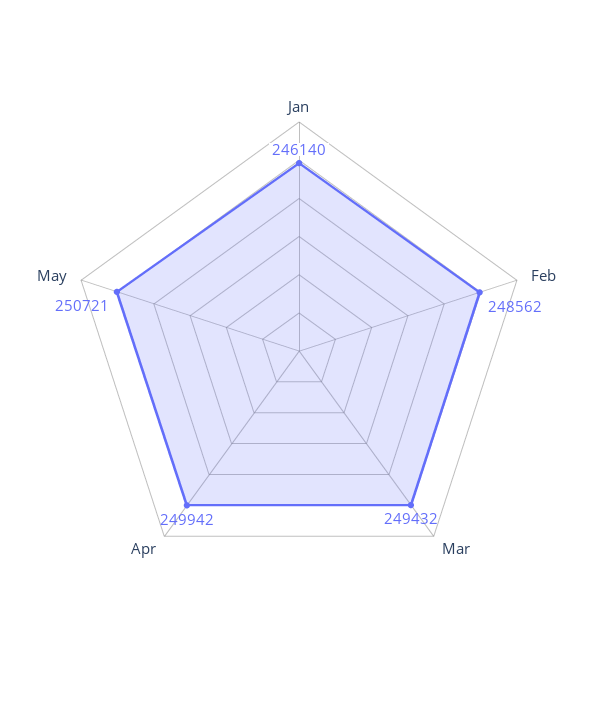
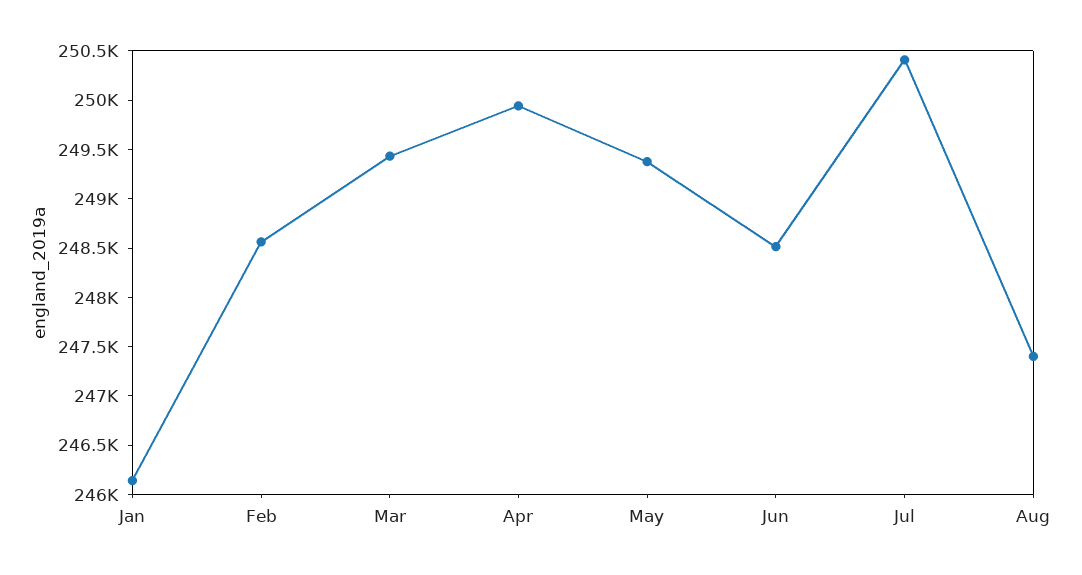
May: 250721 -> 249400
Jun: none -> 248500
Jul: none -> 250400
Aug: none -> 247400

